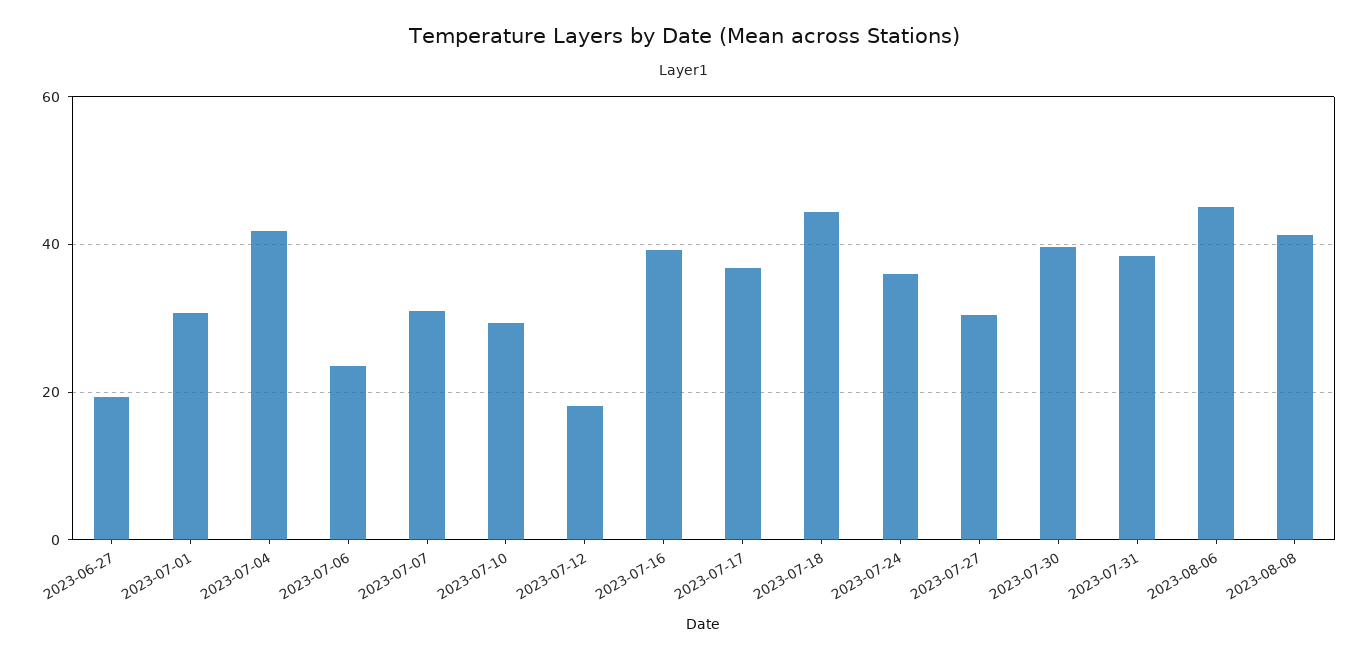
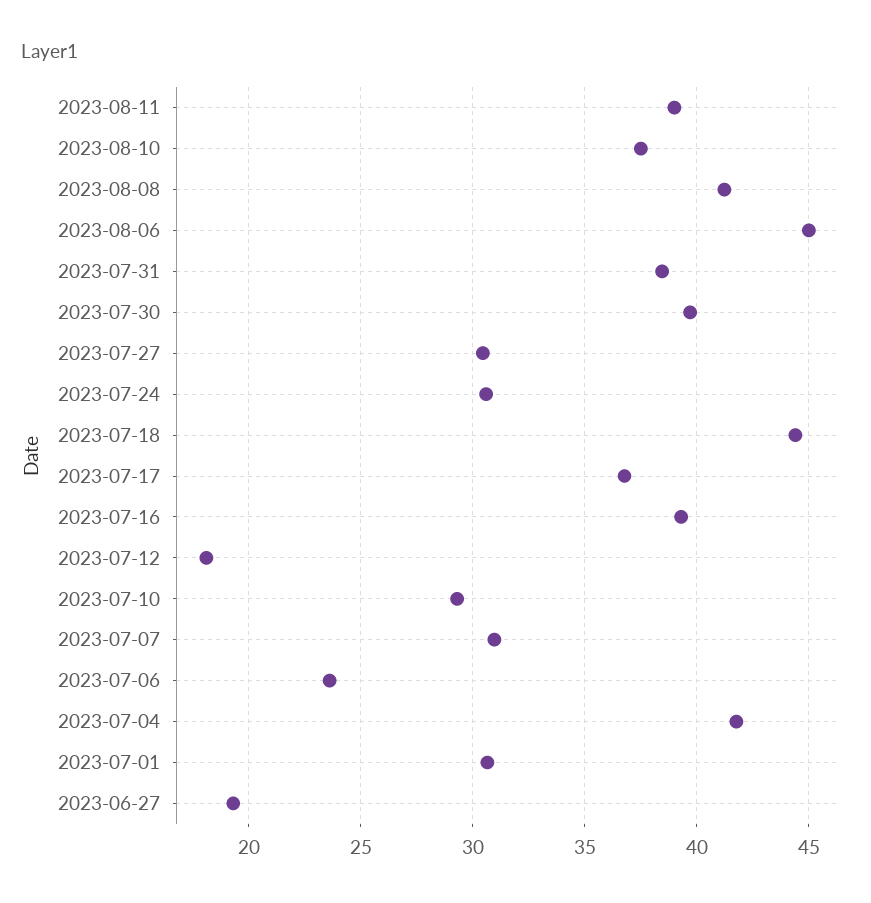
2023-07-24: 36 -> 30.5
2023-08-11: none -> 39
2023-08-10: none -> 37.5

